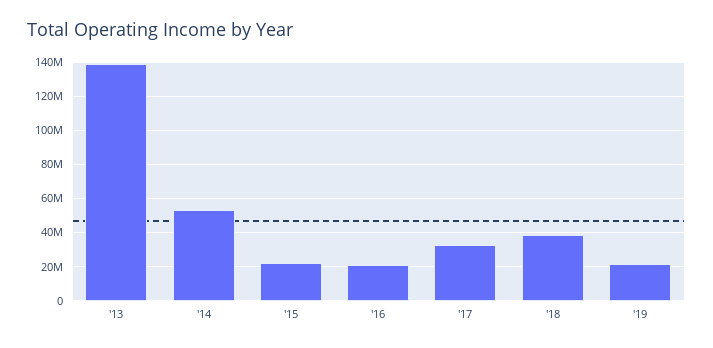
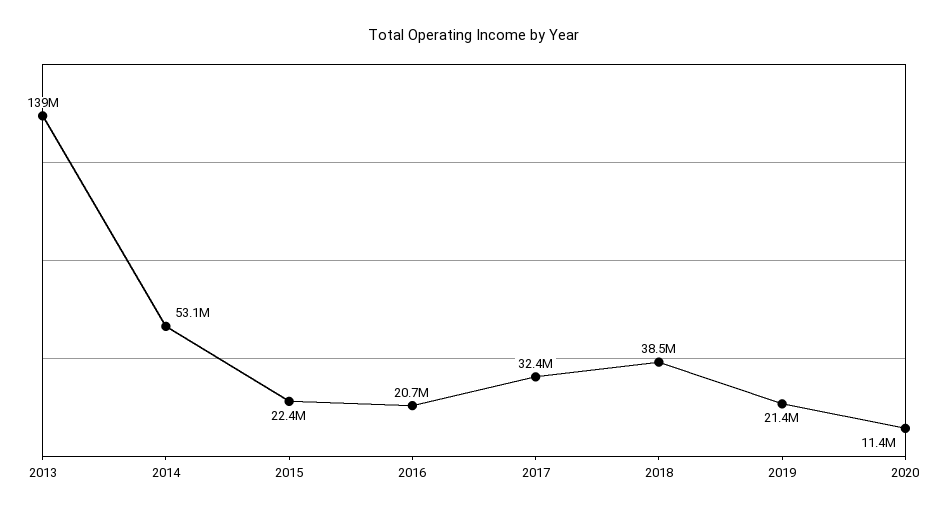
2020: none -> 11400000

